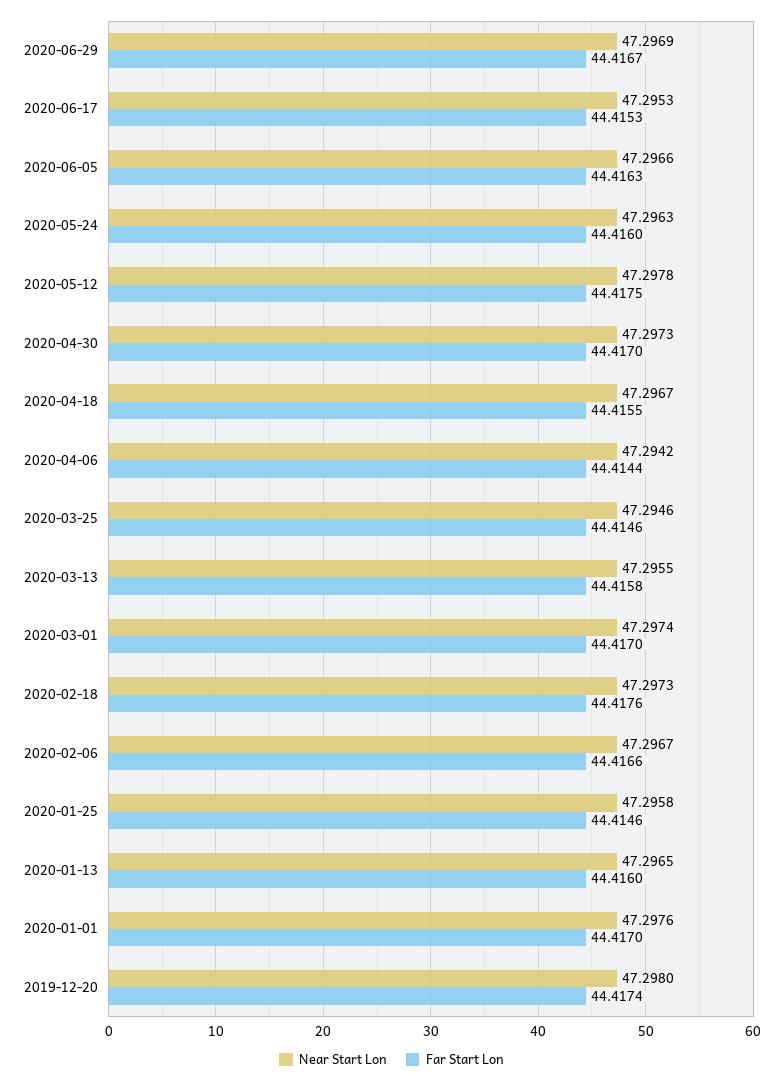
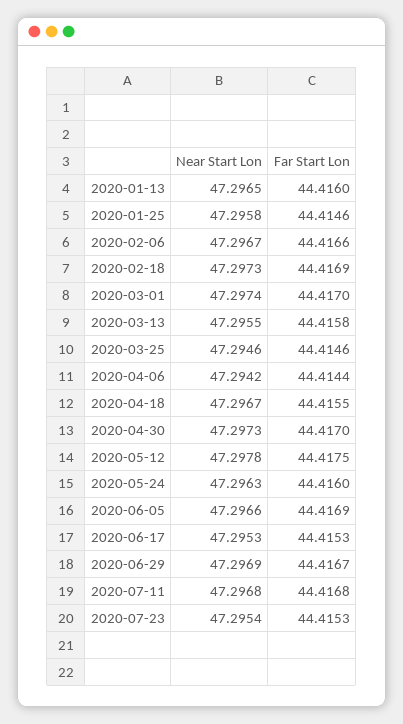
Far Start Lon, 2020-06-05: 44.4163 -> 44.4169
Far Start Lon, 2020-02-18: 44.4176 -> 44.4169
Near Start Lon, 2020-01-01: 47.2976 -> none
Far Start Lon, 2020-01-01: 44.417 -> none
Near Start Lon, 2019-12-20: 47.298 -> none
Far Start Lon, 2019-12-20: 44.4174 -> none
Near Start Lon, 2020-07-11: none -> 47.2968
Far Start Lon, 2020-07-11: none -> 44.4168
Near Start Lon, 2020-07-23: none -> 47.2954
Far Start Lon, 2020-07-23: none -> 44.4153

